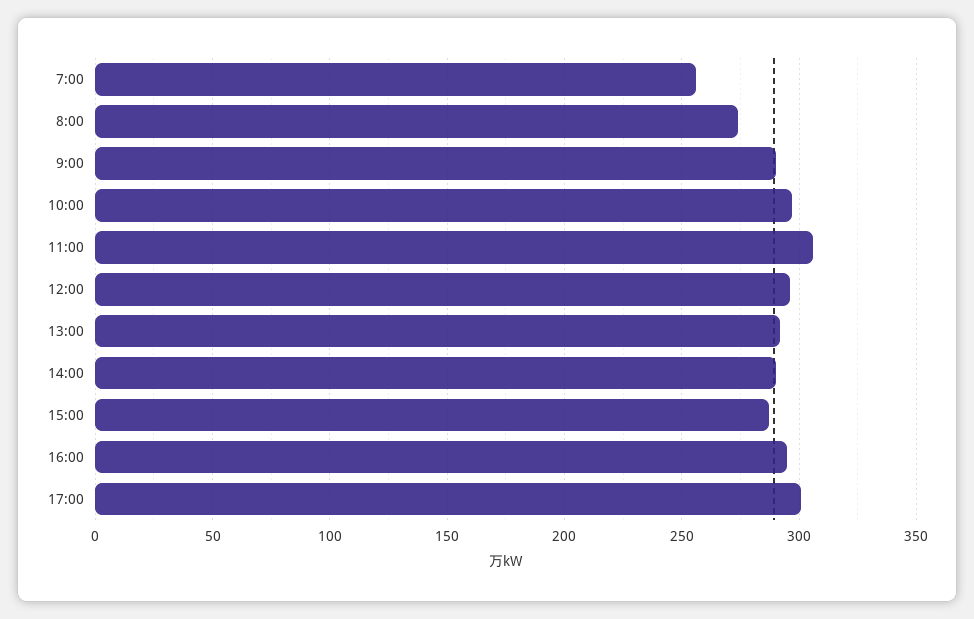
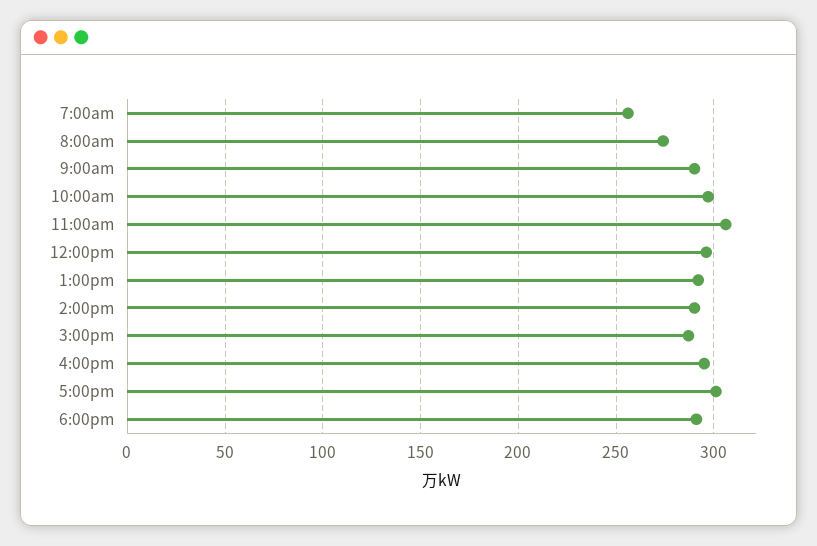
6:00pm: none -> 290

